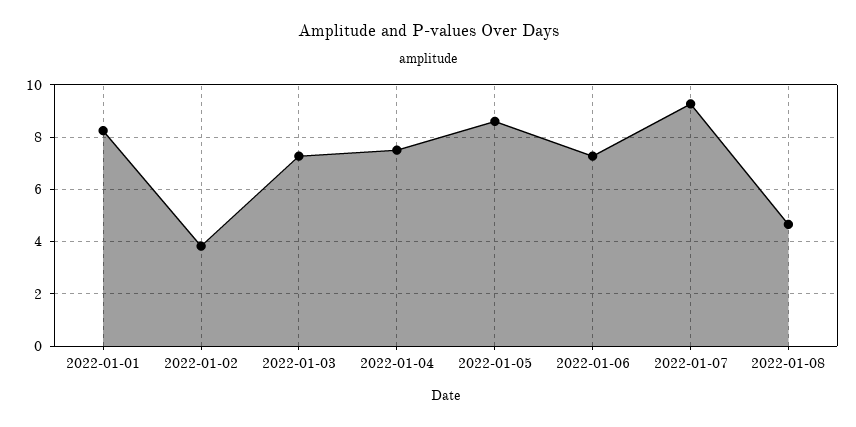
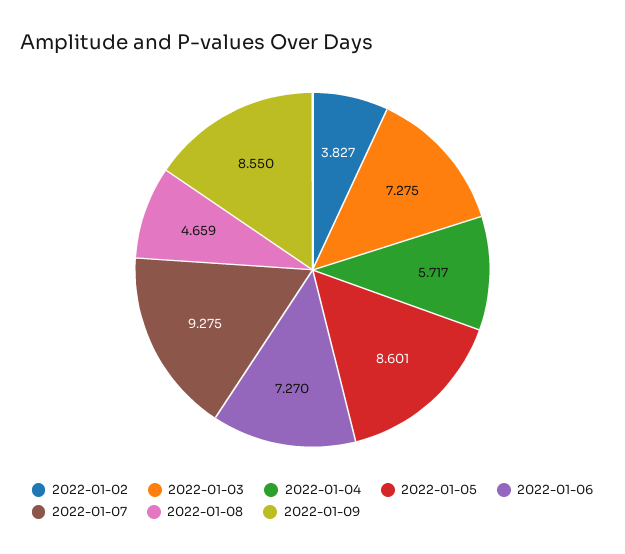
2022-01-01: 8.25 -> none
2022-01-04: 7.5 -> 5.717
2022-01-09: none -> 8.55

